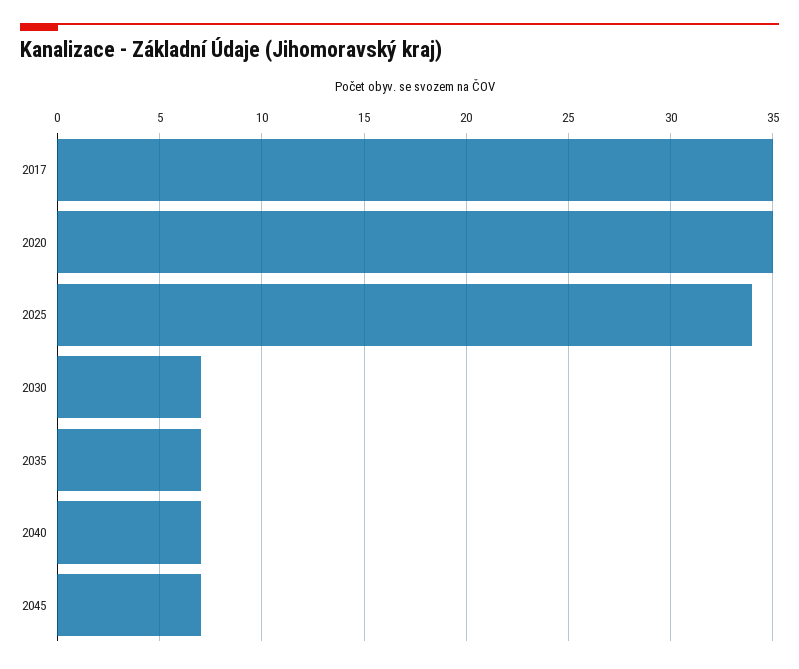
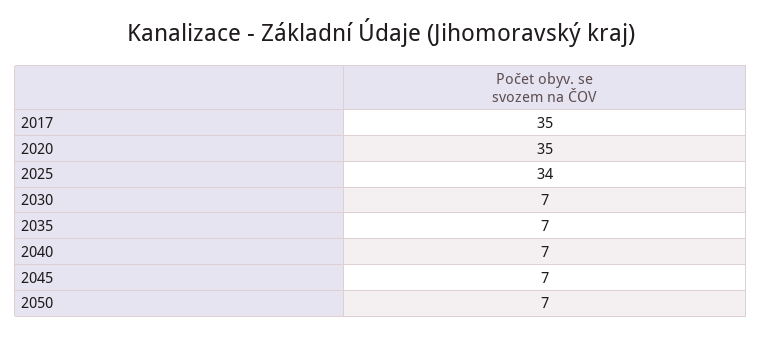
2050: none -> 7

